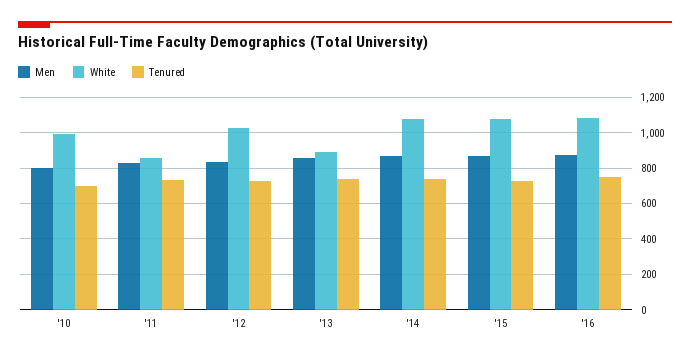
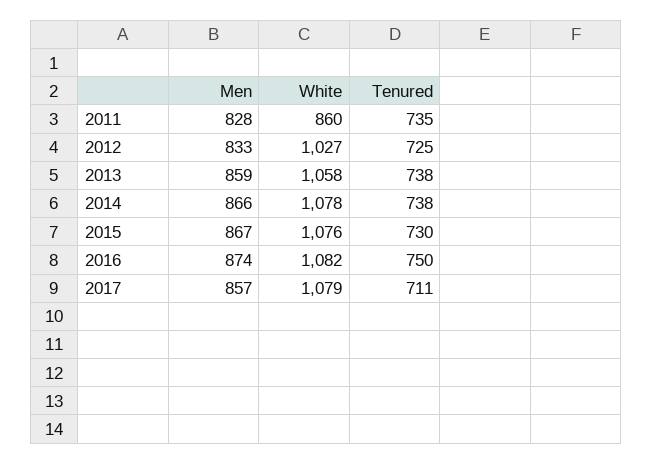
Men, '10: 800 -> none
White, '10: 1000 -> none
Tenured, '10: 700 -> none
White, '13: 900 -> 1058
Men, 2017: none -> 857
White, 2017: none -> 1079
Tenured, 2017: none -> 711

